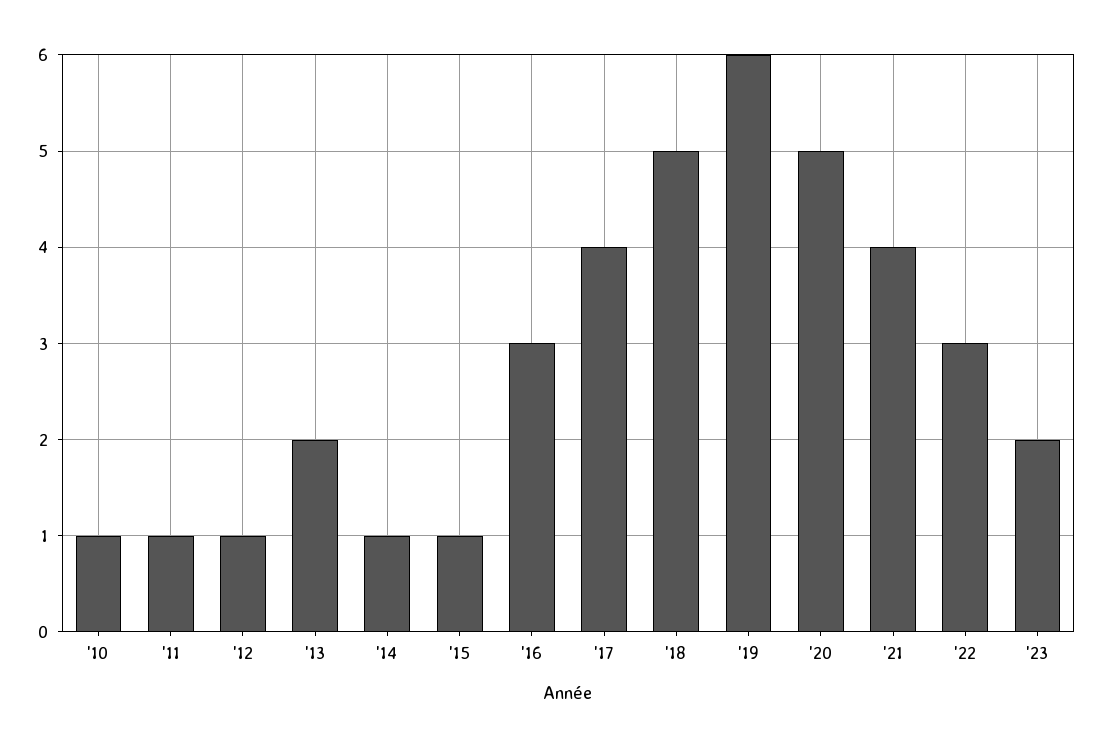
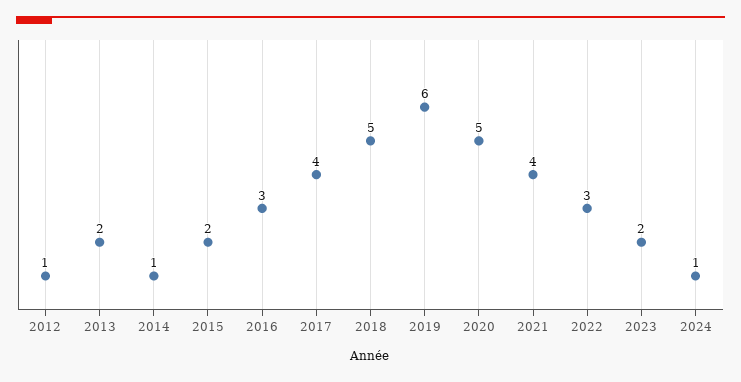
'10: 1 -> none
'11: 1 -> none
'15: 1 -> 2
2024: none -> 1

